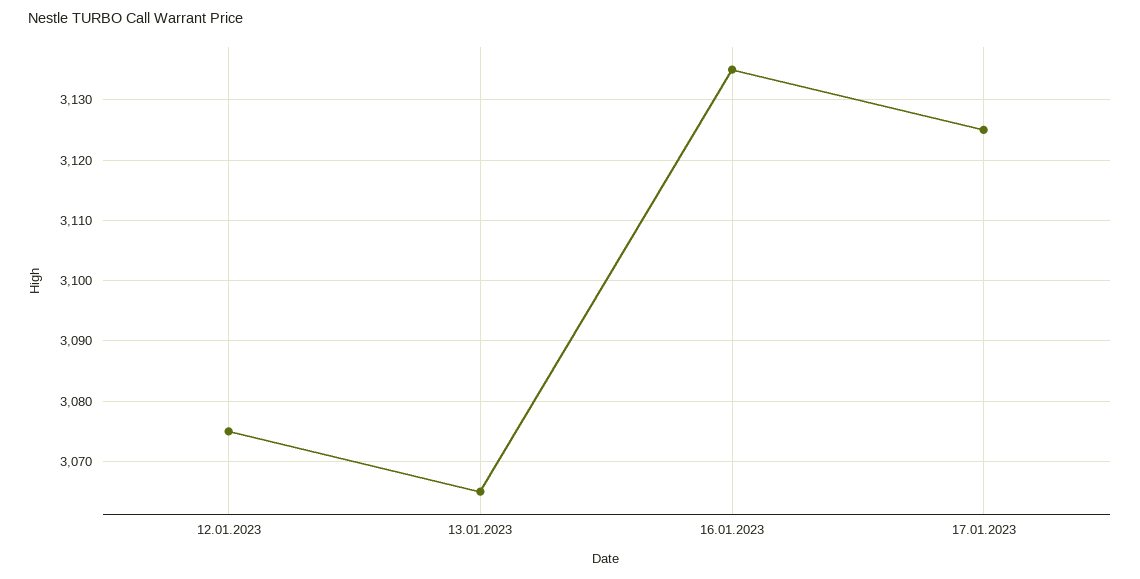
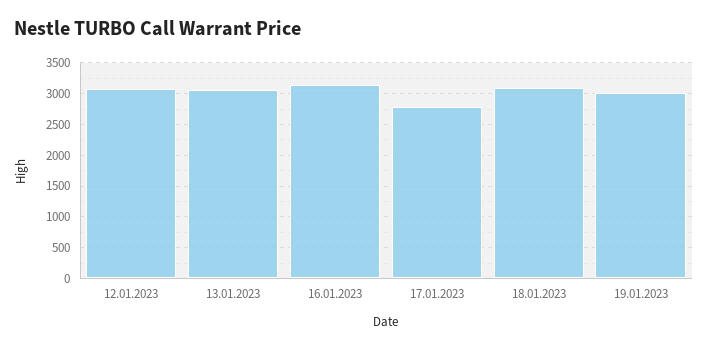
17.01.2023: 3125 -> 2800
18.01.2023: none -> 3100
19.01.2023: none -> 3000

